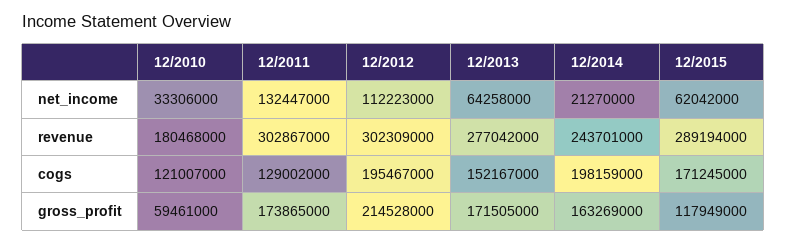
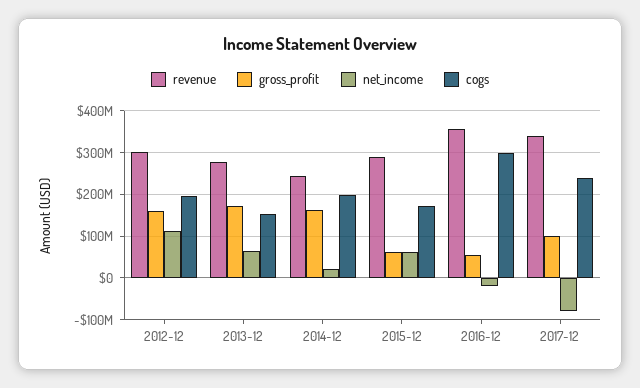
net_income, 12/2010: 33306000 -> none
net_income, 12/2011: 132447000 -> none
revenue, 12/2010: 180468000 -> none
revenue, 12/2011: 302867000 -> none
cogs, 12/2010: 121007000 -> none
cogs, 12/2011: 129002000 -> none
gross_profit, 12/2010: 59461000 -> none
gross_profit, 12/2011: 173865000 -> none
gross_profit, 12/2012: 214528000 -> 160000000
gross_profit, 12/2015: 117949000 -> 60000000
revenue, 2016-12: none -> 360000000
gross_profit, 2016-12: none -> 60000000
net_income, 2016-12: none -> -20000000
cogs, 2016-12: none -> 300000000
revenue, 2017-12: none -> 340000000
gross_profit, 2017-12: none -> 100000000
net_income, 2017-12: none -> -80000000
cogs, 2017-12: none -> 240000000

